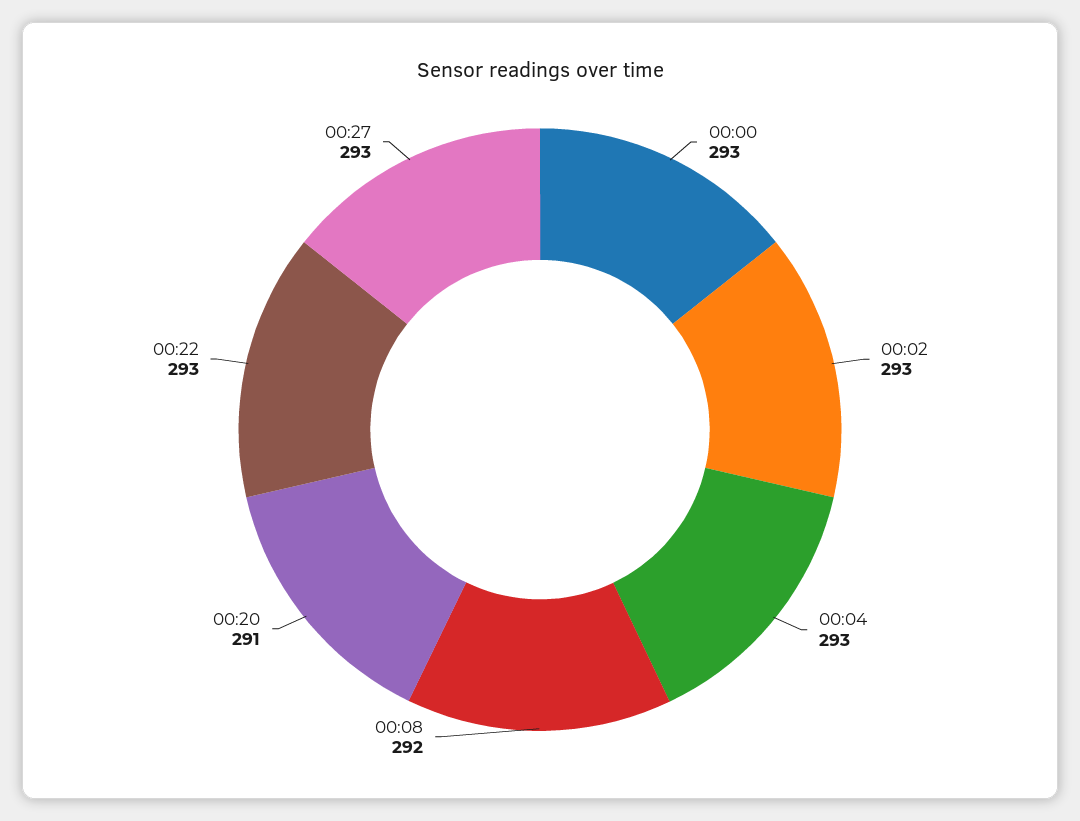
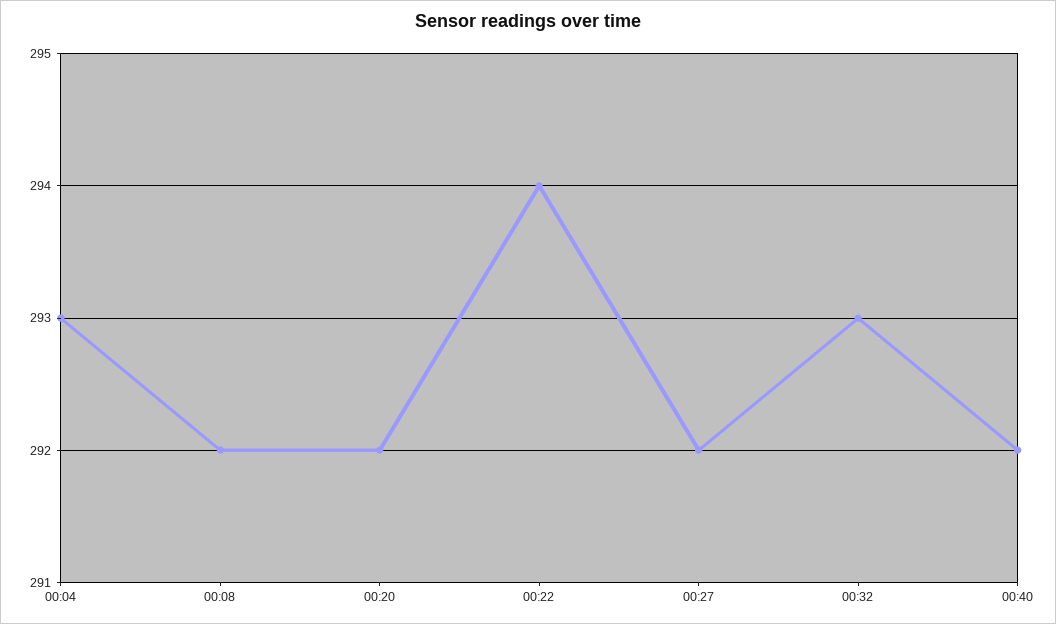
00:00: 293 -> none
00:02: 293 -> none
00:20: 291 -> 292
00:22: 293 -> 294
00:27: 293 -> 292
00:32: none -> 293
00:40: none -> 292

